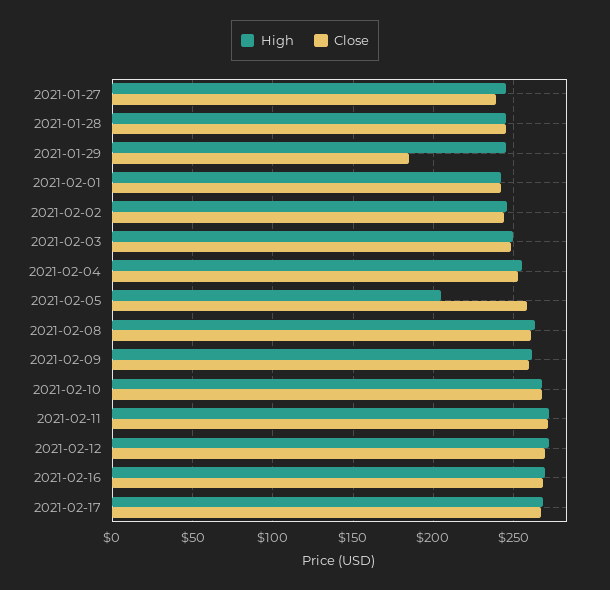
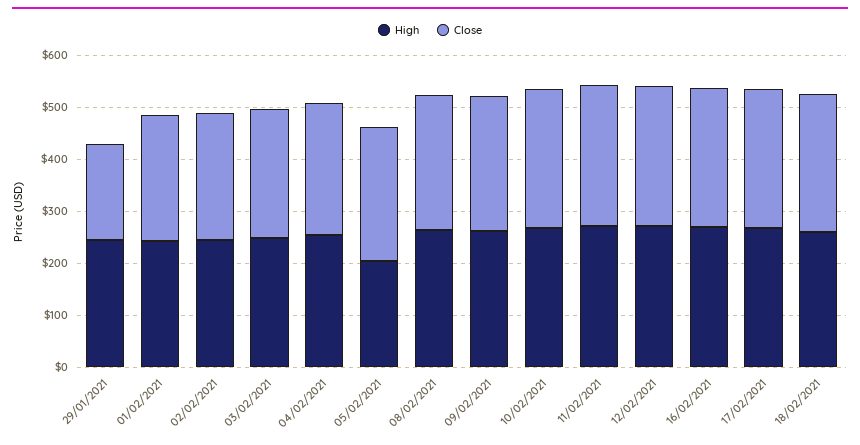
High, 2021-01-27: 245 -> none
Close, 2021-01-27: 240 -> none
High, 2021-01-28: 245 -> none
Close, 2021-01-28: 245 -> none
High, 18/02/2021: none -> 260
Close, 18/02/2021: none -> 260

